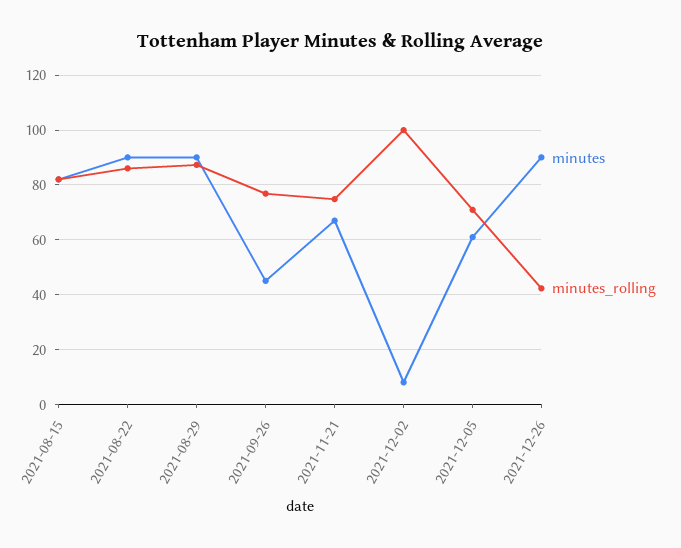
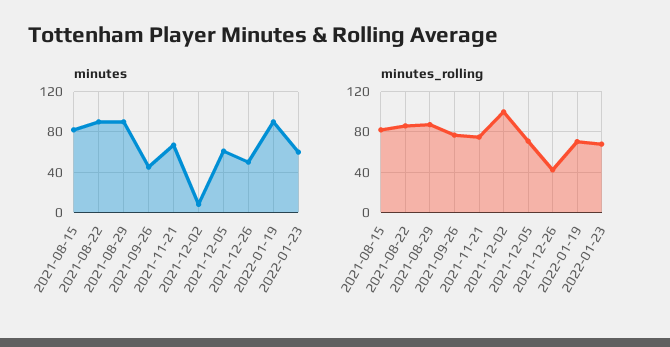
minutes, 2021-12-26: 90 -> 50
minutes, 2022-01-19: none -> 90
minutes, 2022-01-23: none -> 60
minutes_rolling, 2022-01-19: none -> 70
minutes_rolling, 2022-01-23: none -> 70

